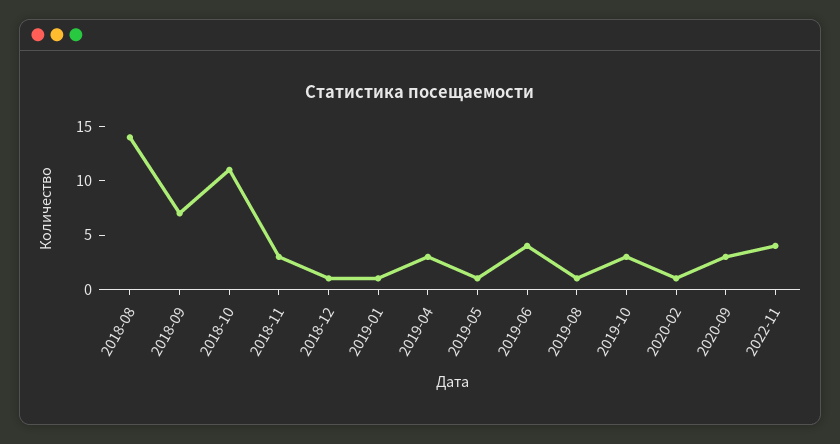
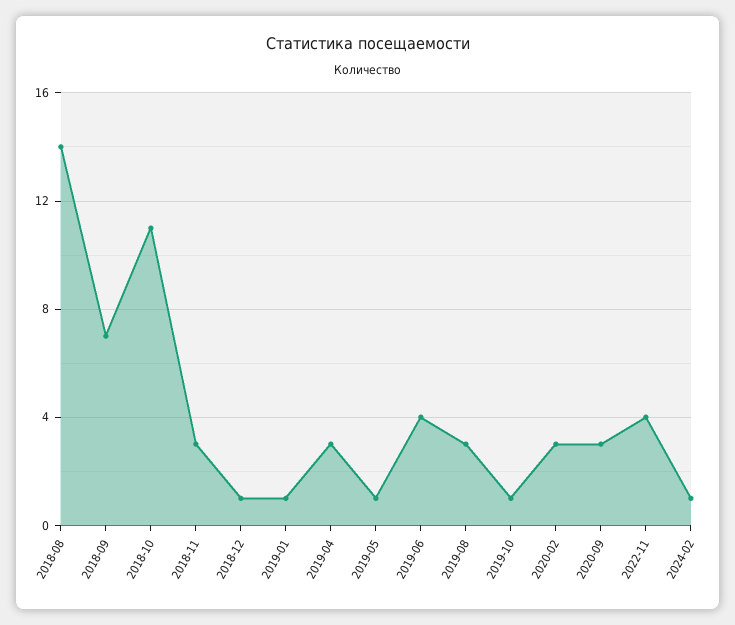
2019-08: 1 -> 3
2019-10: 3 -> 1
2020-02: 1 -> 3
2024-02: none -> 1

